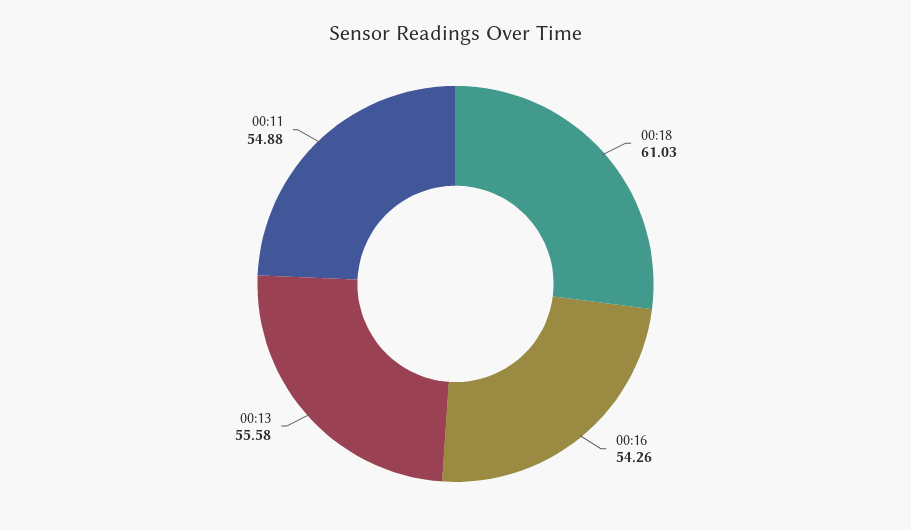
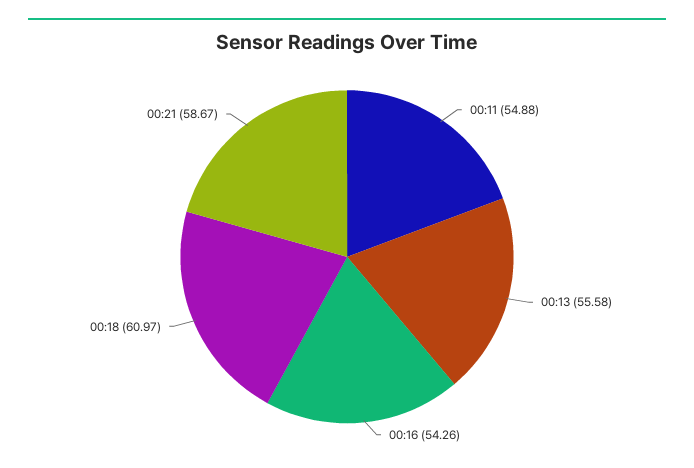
00:18: 61.03 -> 60.97
00:21: none -> 58.67

